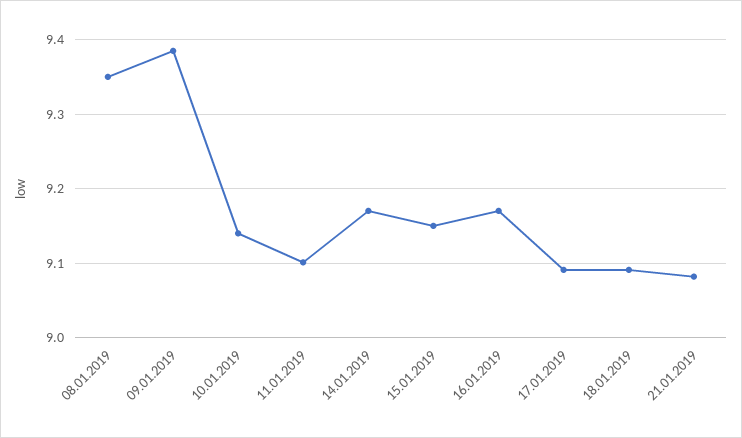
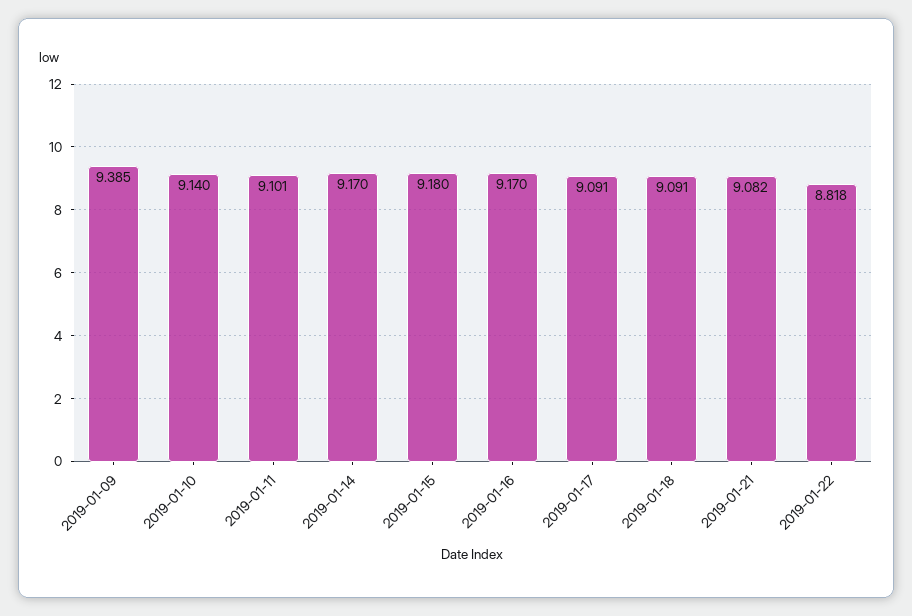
08.01.2019: 9.35 -> none
15.01.2019: 9.15 -> 9.18
2019-01-22: none -> 8.818

